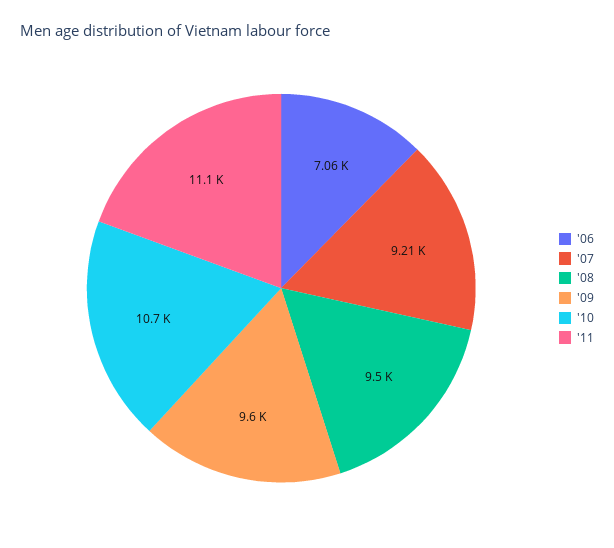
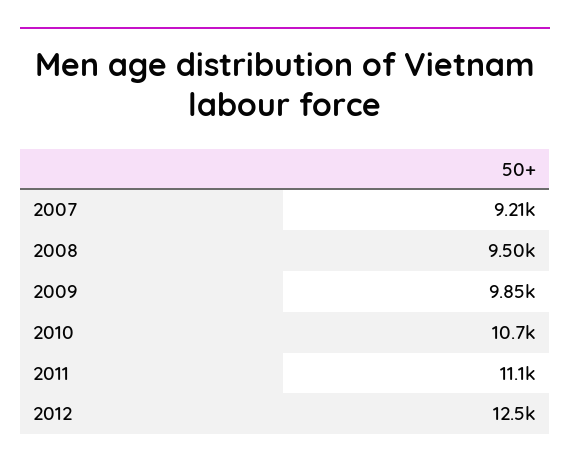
'06: 7060 -> none
'09: 9600 -> 9850
2012: none -> 12500

